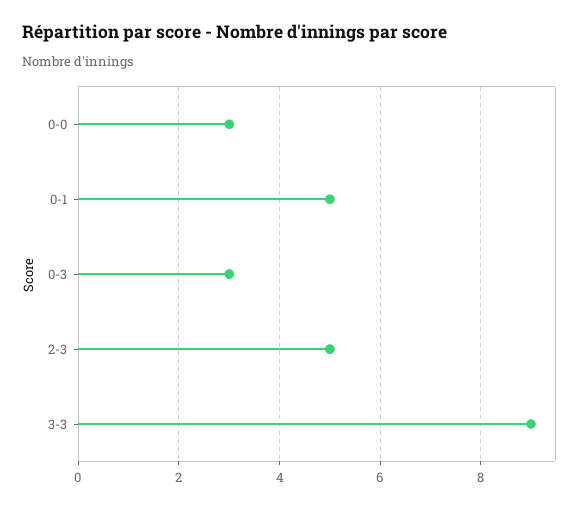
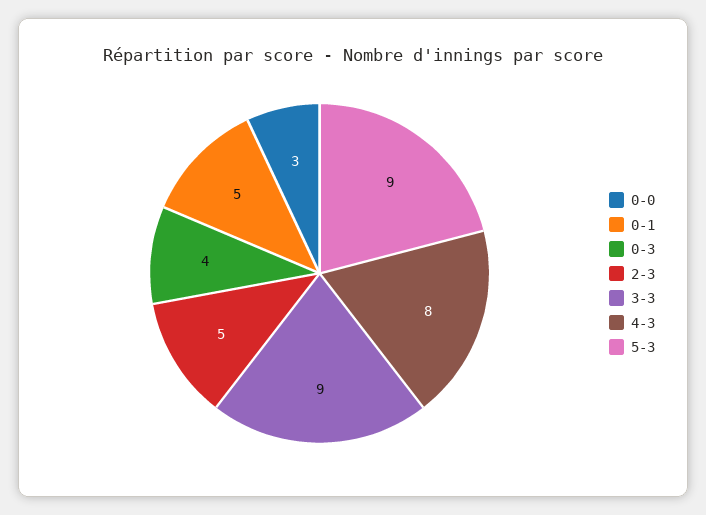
0-3: 3 -> 4
4-3: none -> 8
5-3: none -> 9

